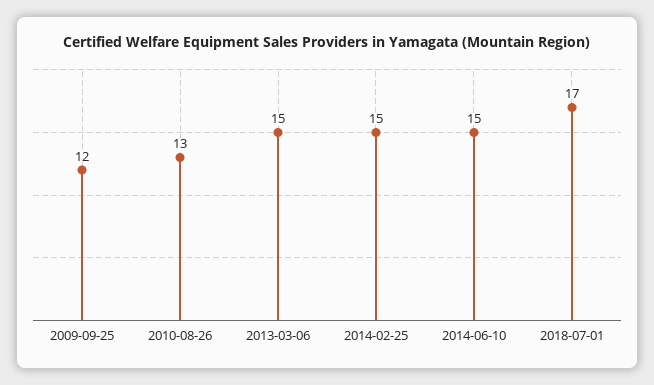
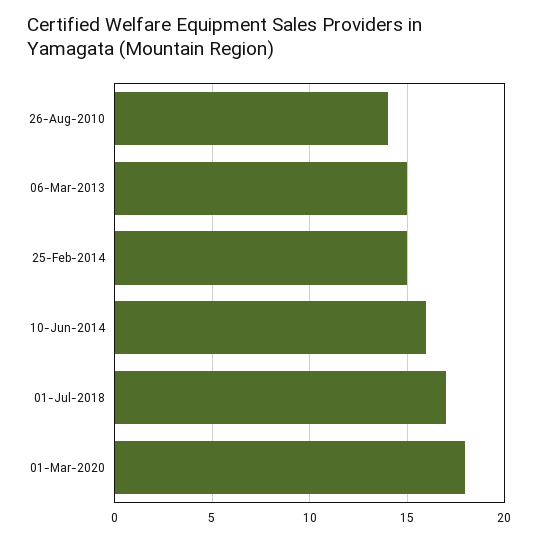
2009-09-25: 12 -> none
2010-08-26: 13 -> 14
2014-06-10: 15 -> 16
01-Mar-2020: none -> 18

